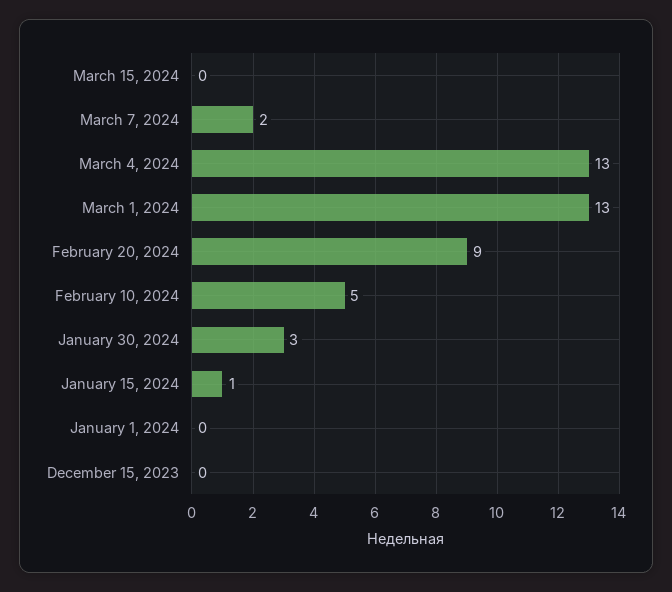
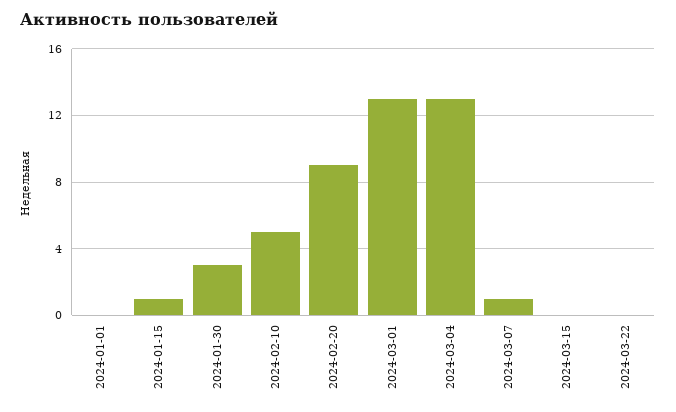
March 7, 2024: 2 -> 1
December 15, 2023: 0 -> none
2024-03-22: none -> 0

